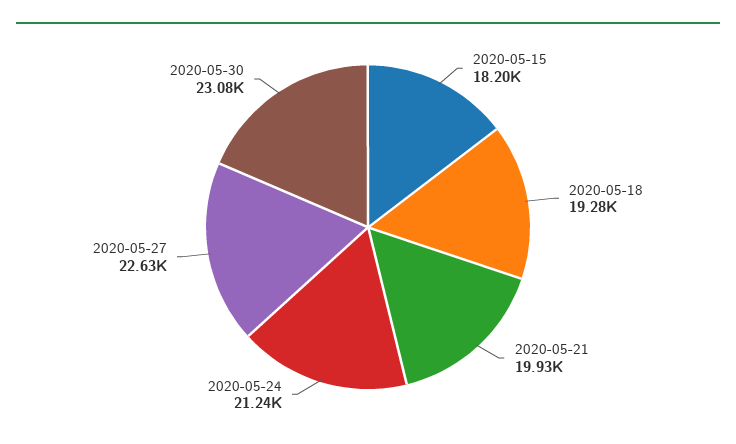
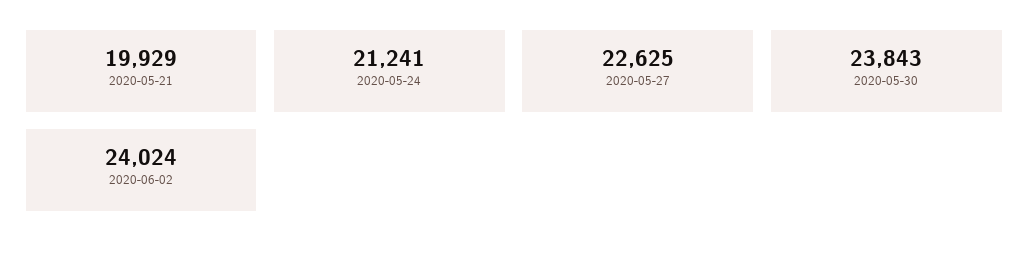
2020-05-15: 18200 -> none
2020-05-18: 19280 -> none
2020-05-30: 23080 -> 23843
2020-06-02: none -> 24024

